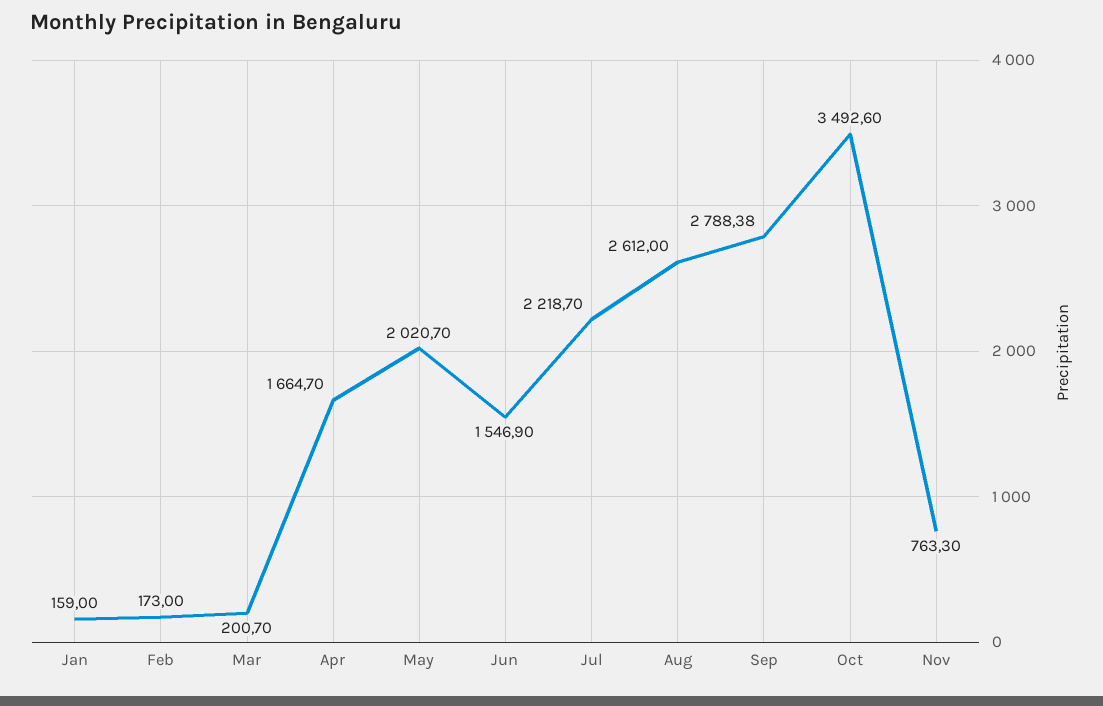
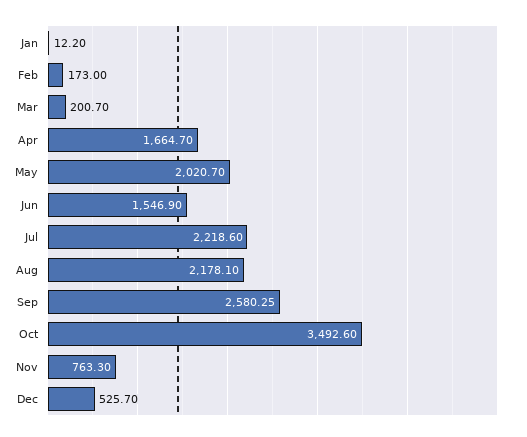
Jan: 159 -> 12.2
Jul: 2218.7 -> 2218.6
Aug: 2612 -> 2178.1
Sep: 2788.38 -> 2580.25
Dec: none -> 525.7

